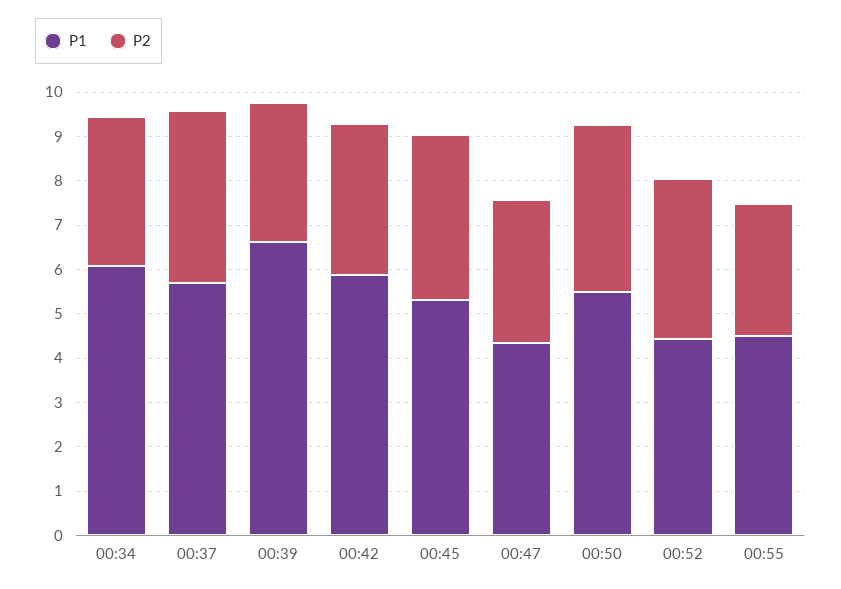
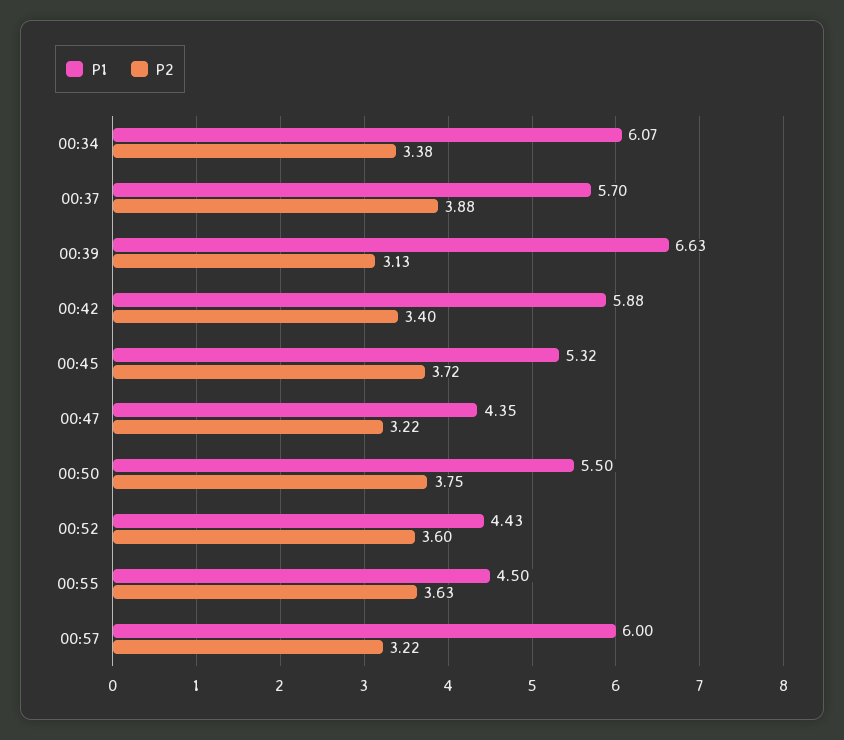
P2, 00:55: 3 -> 3.63
P1, 00:57: none -> 6
P2, 00:57: none -> 3.22

